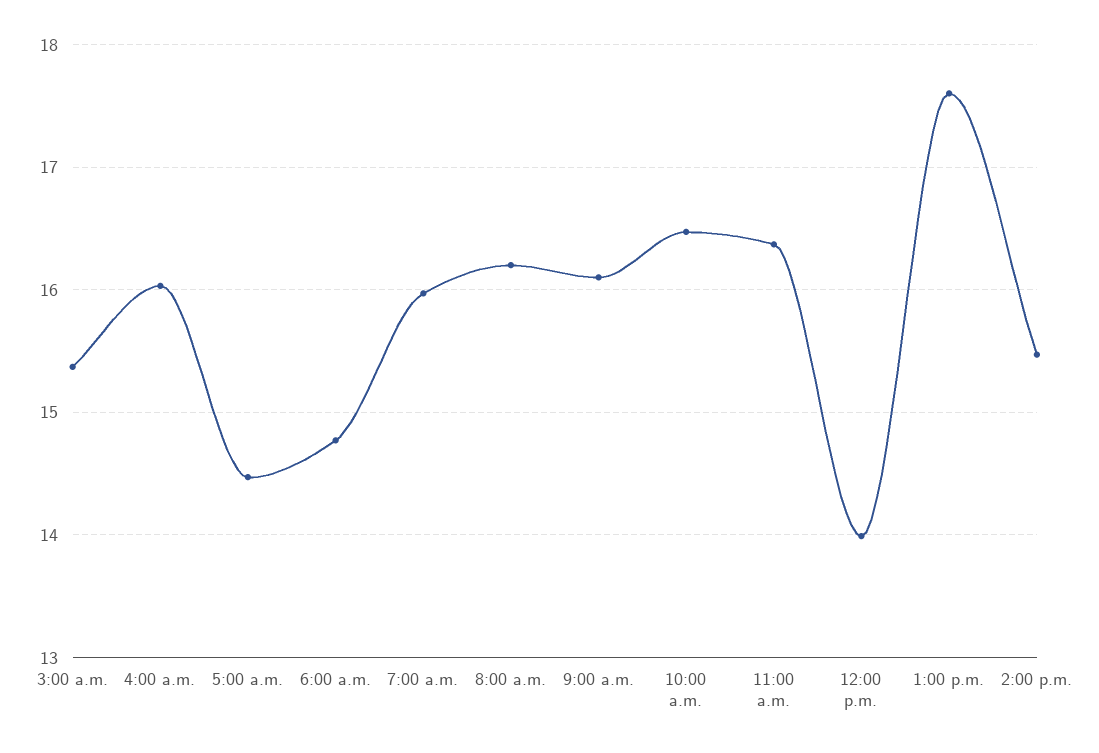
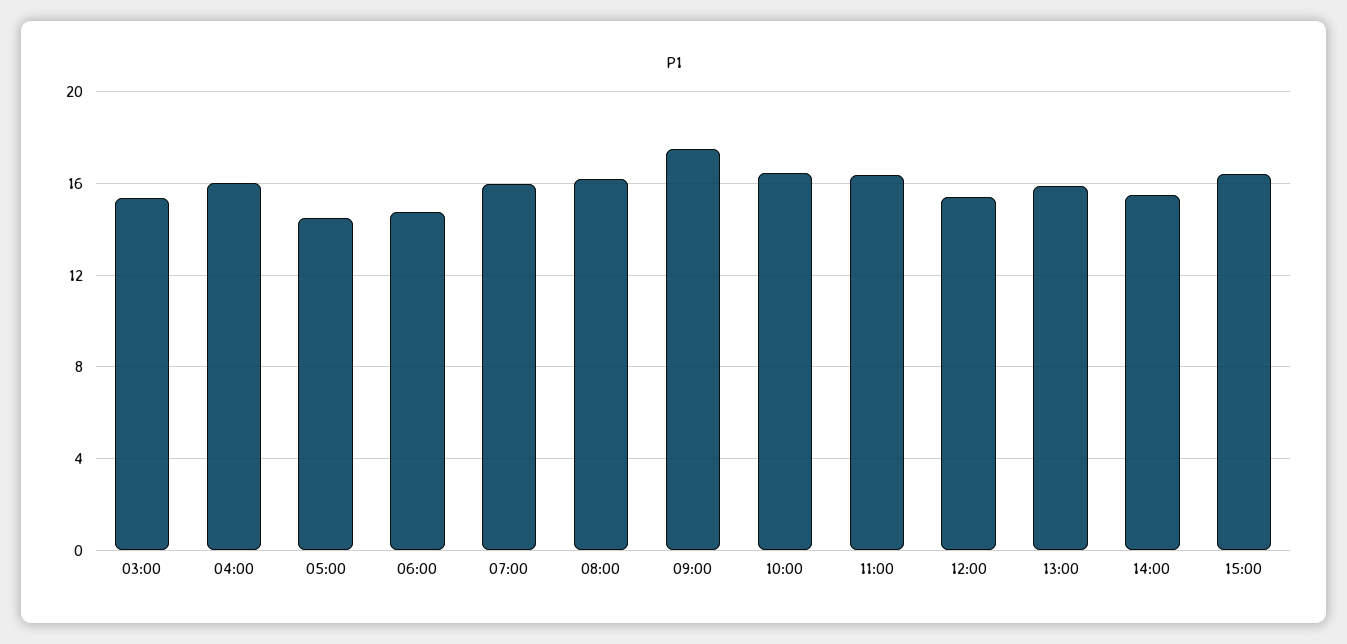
9:00 a.m.: 16.1 -> 17.5
12:00 p.m.: 14 -> 15.5
1:00 p.m.: 17.6 -> 16
15:00: none -> 16.5

